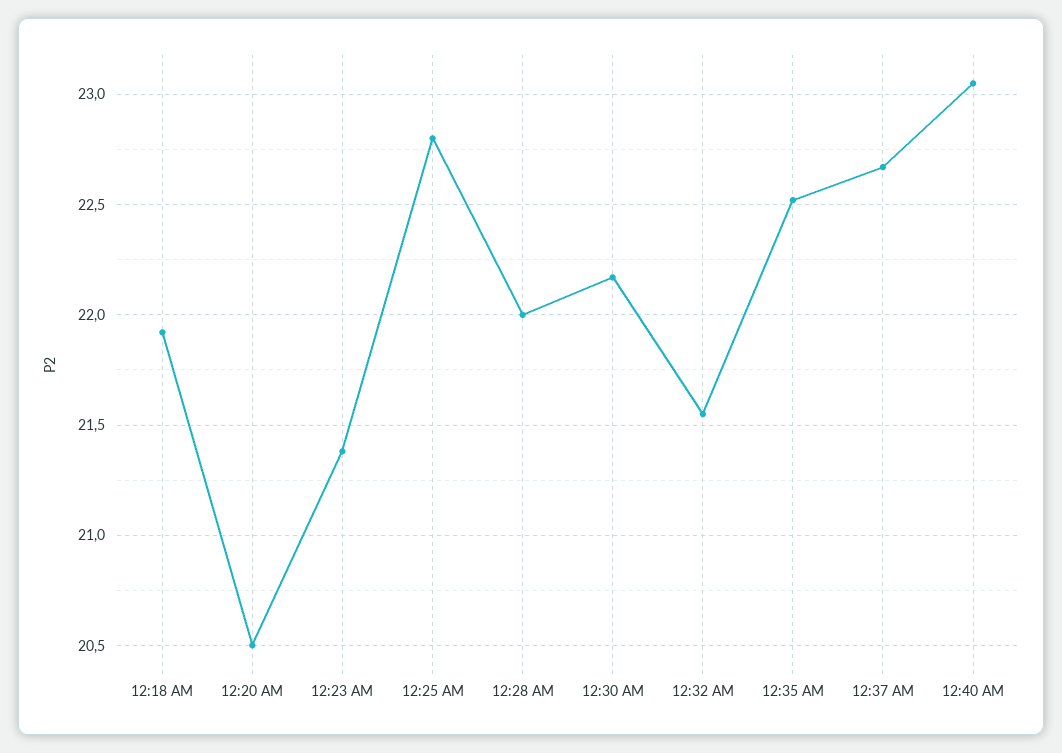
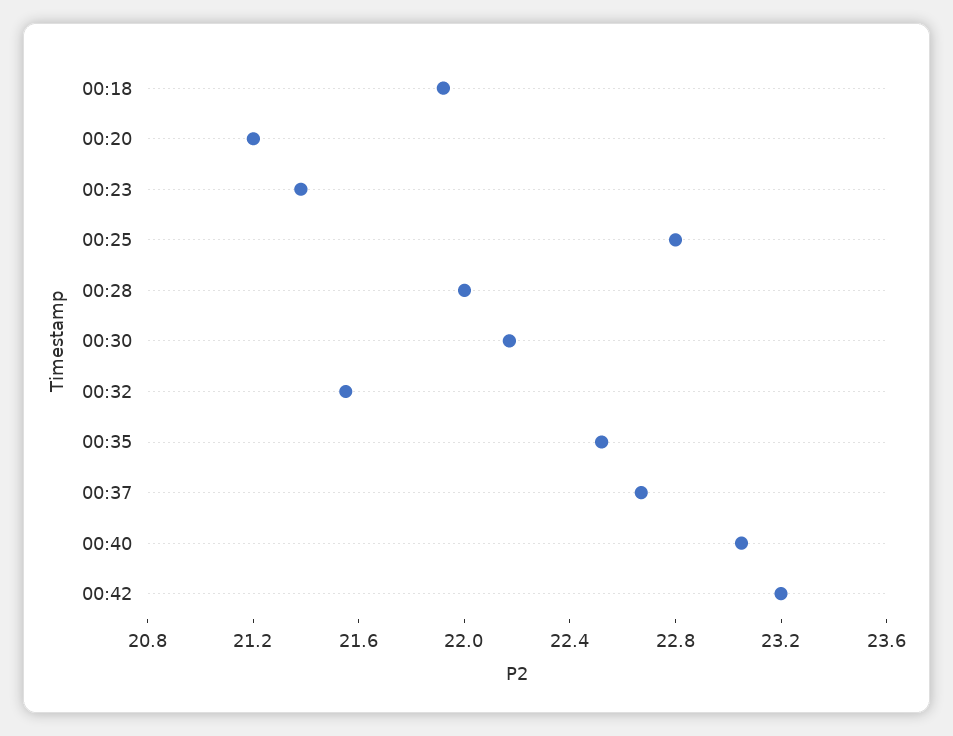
12:20 AM: 20.5 -> 21.2
00:42: none -> 23.2

